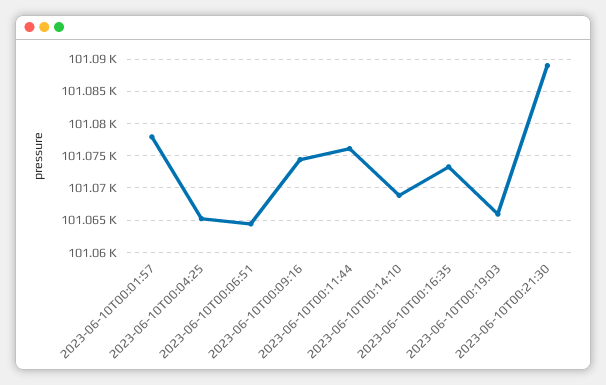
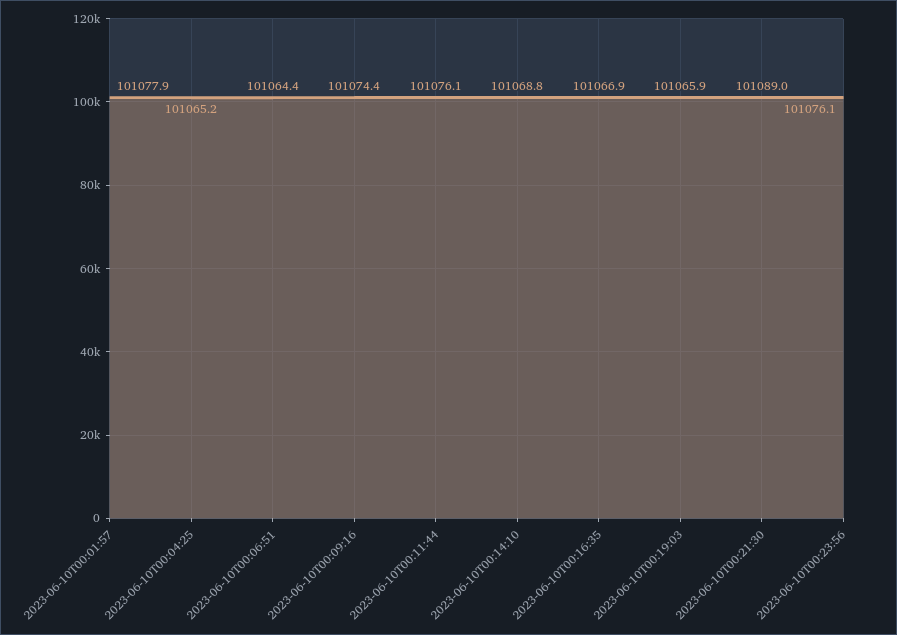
2023-06-10T00:16:35: 101073 -> 101066.9
2023-06-10T00:23:56: none -> 101076.1

